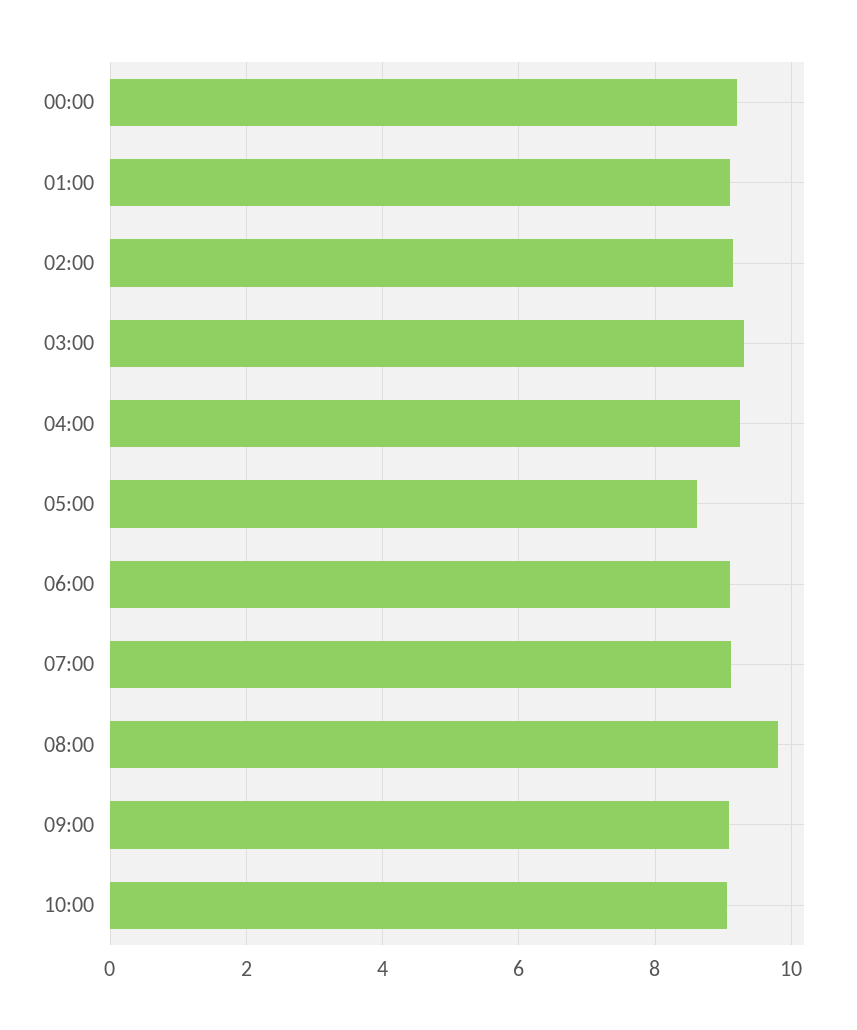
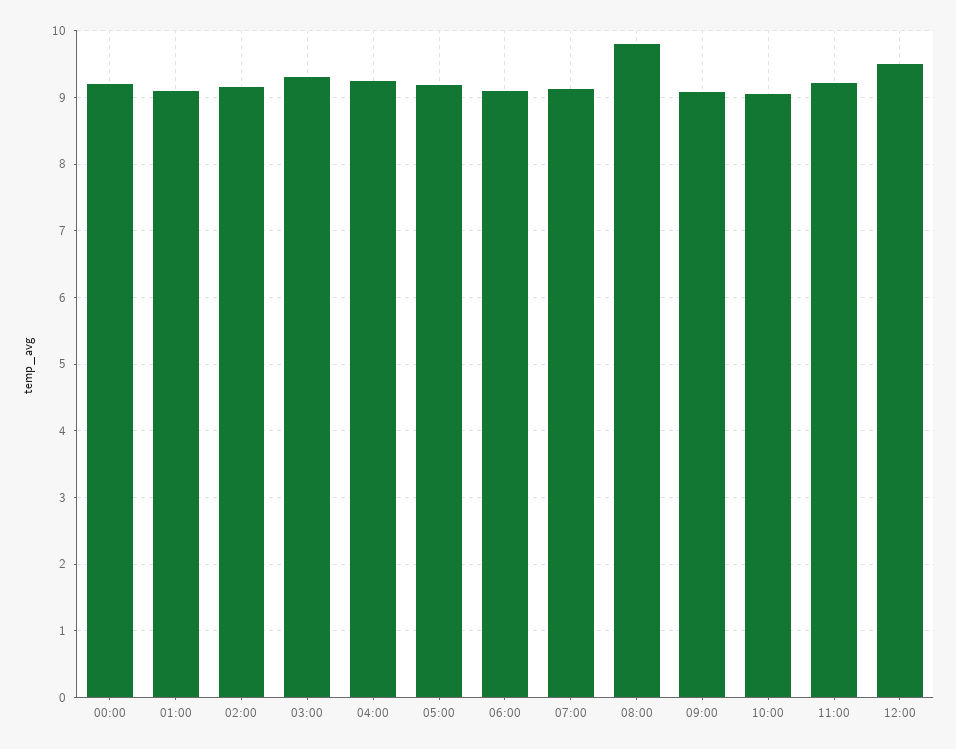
05:00: 8.6 -> 9.2
11:00: none -> 9.2
12:00: none -> 9.5

